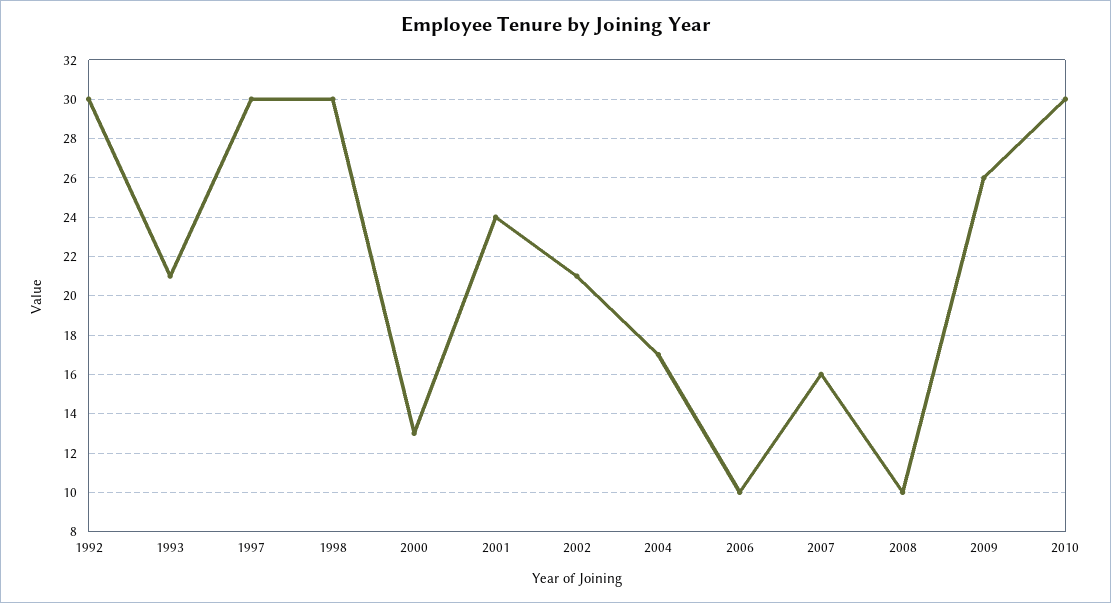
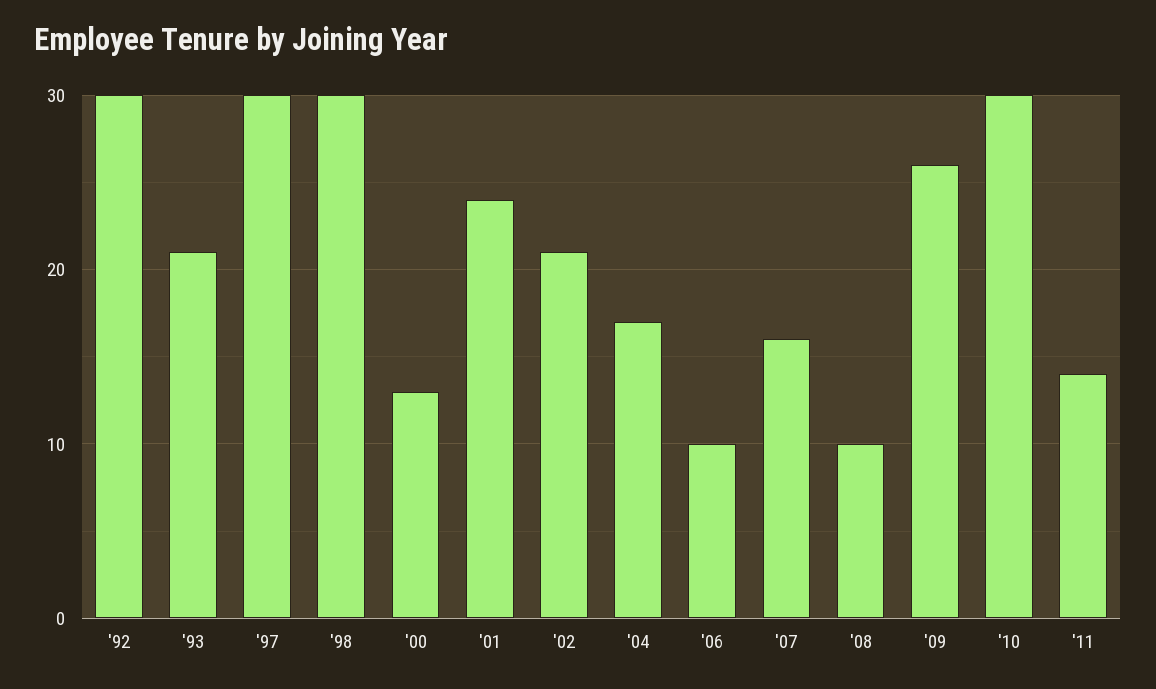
'11: none -> 14

